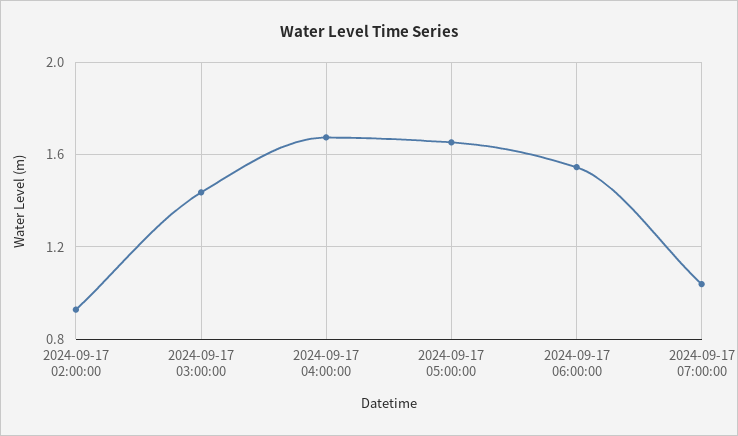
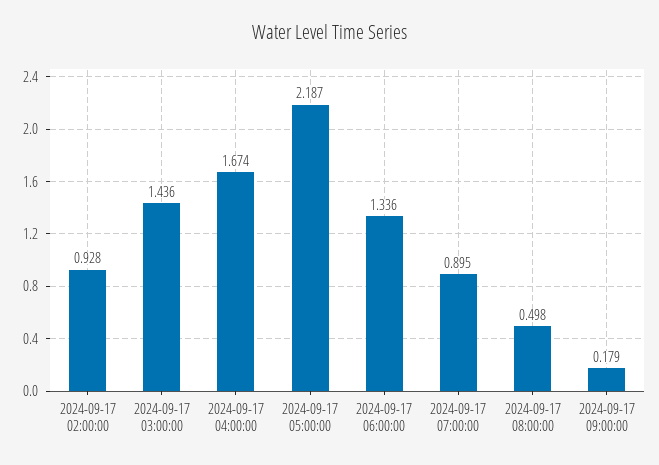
2024-09-17 05:00:00: 1.65 -> 2.187
2024-09-17 06:00:00: 1.55 -> 1.336
2024-09-17 07:00:00: 1.05 -> 0.895
2024-09-17 08:00:00: none -> 0.498
2024-09-17 09:00:00: none -> 0.179

